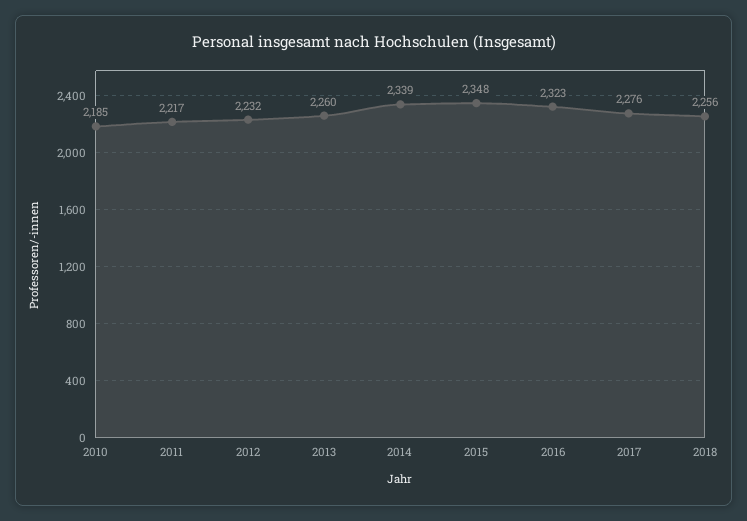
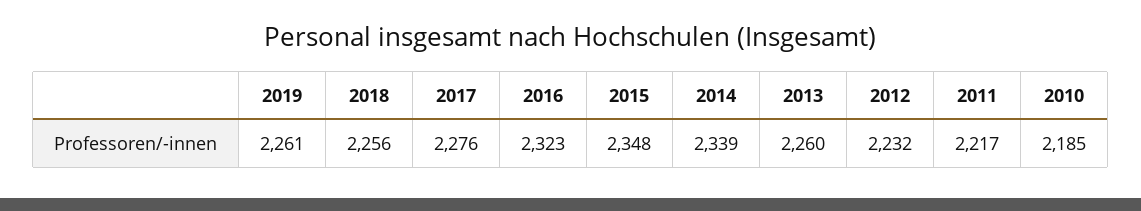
2019: none -> 2261

